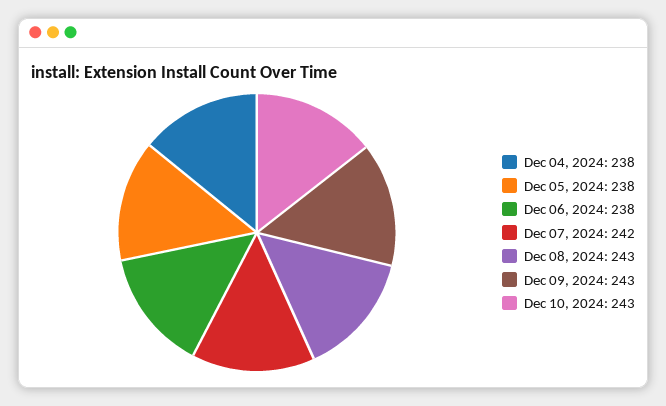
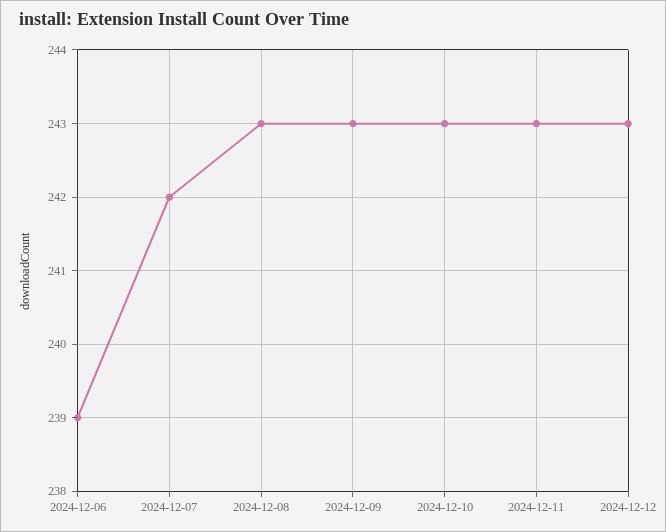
Dec 04, 2024: 238 -> none
Dec 05, 2024: 238 -> none
Dec 06, 2024: 238 -> 239
2024-12-11: none -> 243
2024-12-12: none -> 243

